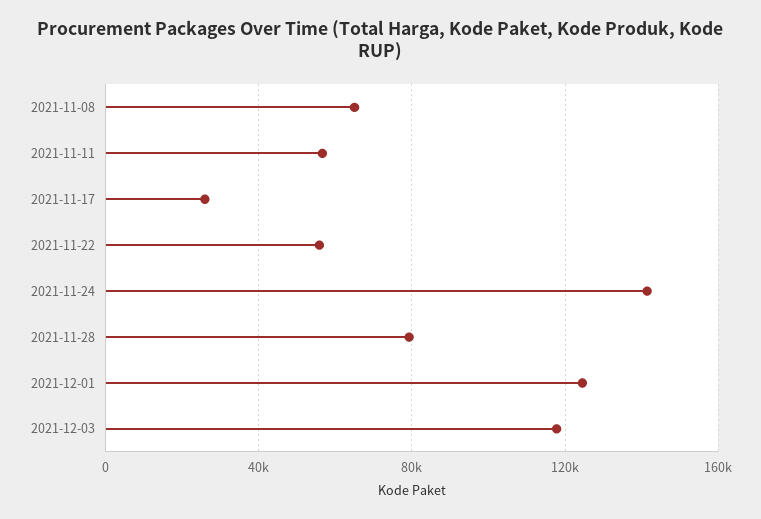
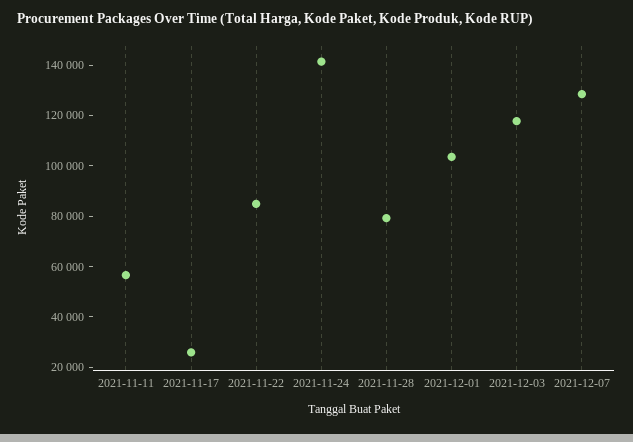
2021-11-08: 65000 -> none
2021-11-22: 55000 -> 85000
2021-12-01: 125000 -> 105000
2021-12-07: none -> 130000

